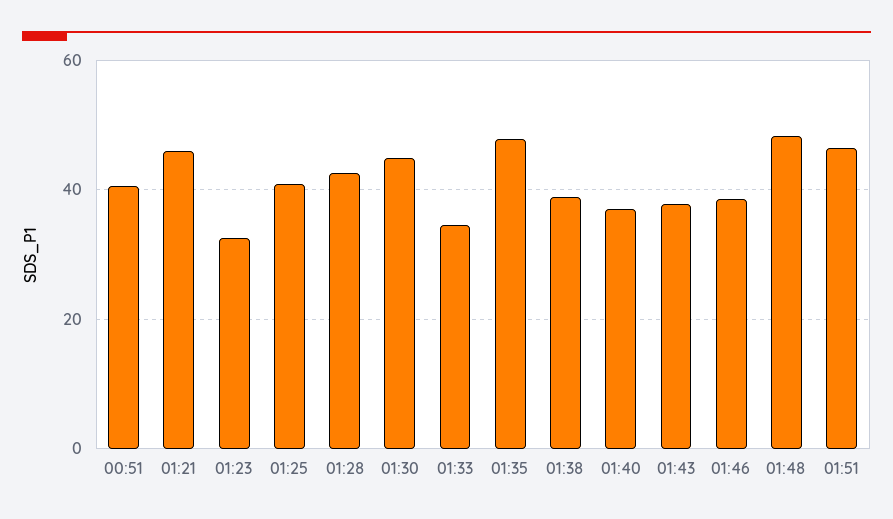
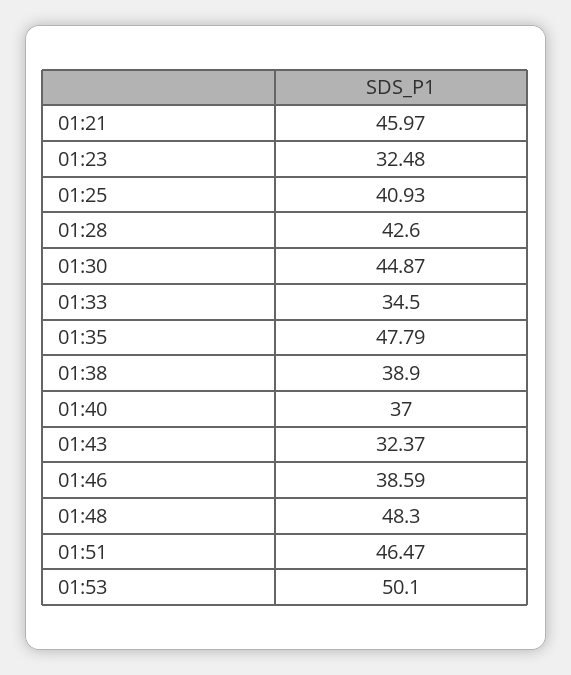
00:51: 40 -> none
01:43: 38 -> 32.37
01:53: none -> 50.1

